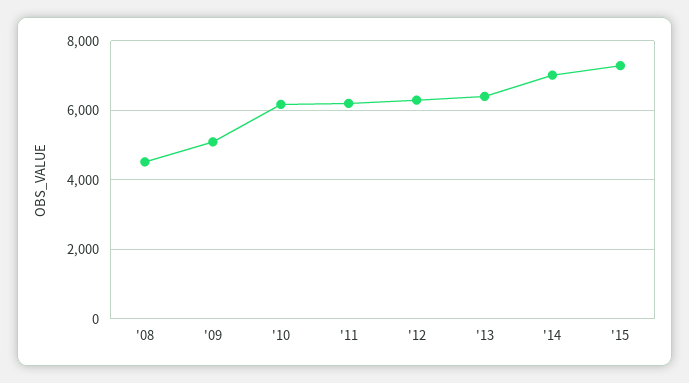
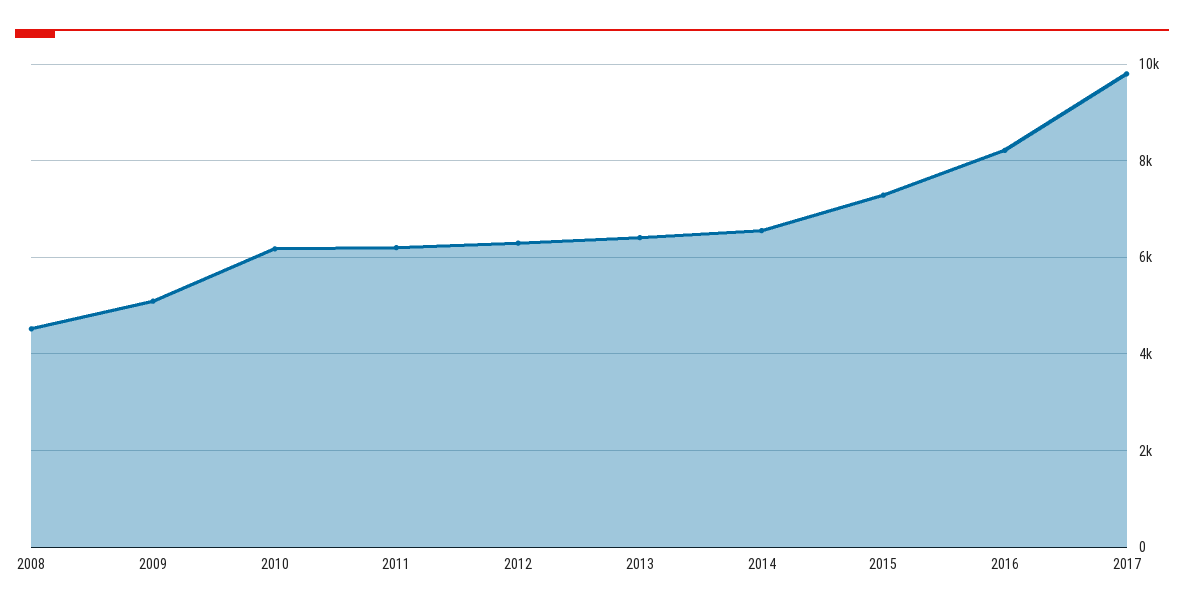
'14: 7000 -> 6600
2016: none -> 8200
2017: none -> 9800

